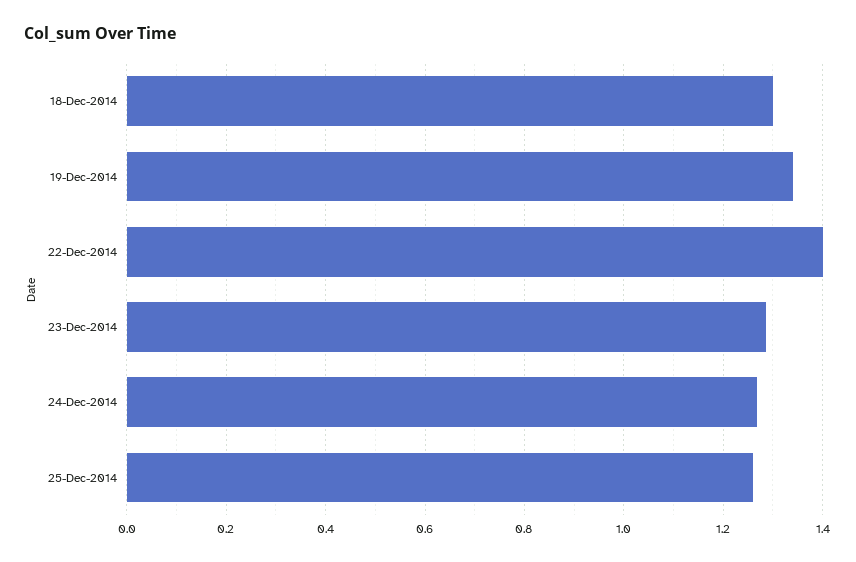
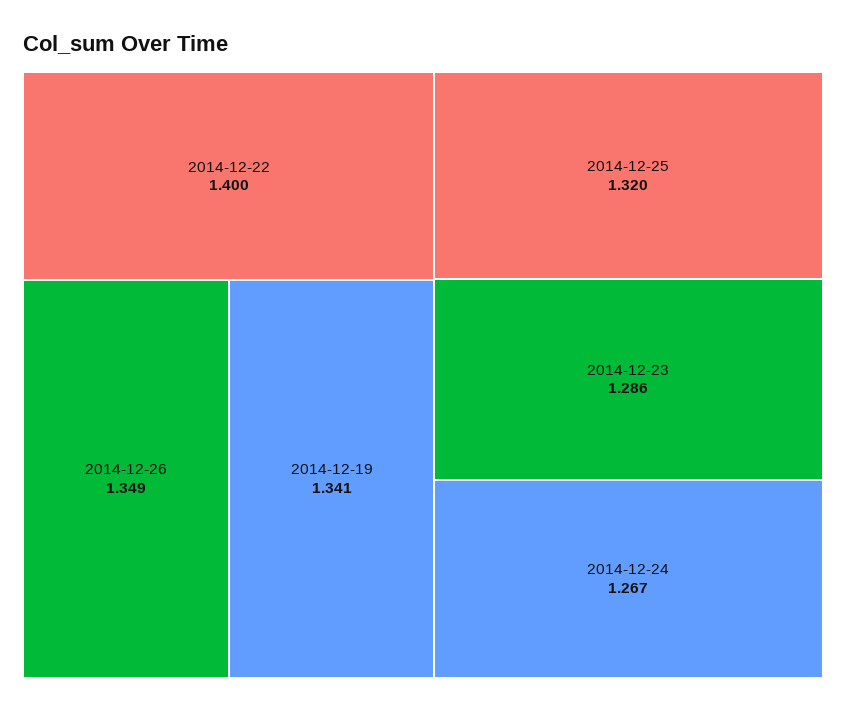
18-Dec-2014: 1.3 -> none
25-Dec-2014: 1.26 -> 1.32
2014-12-26: none -> 1.349

